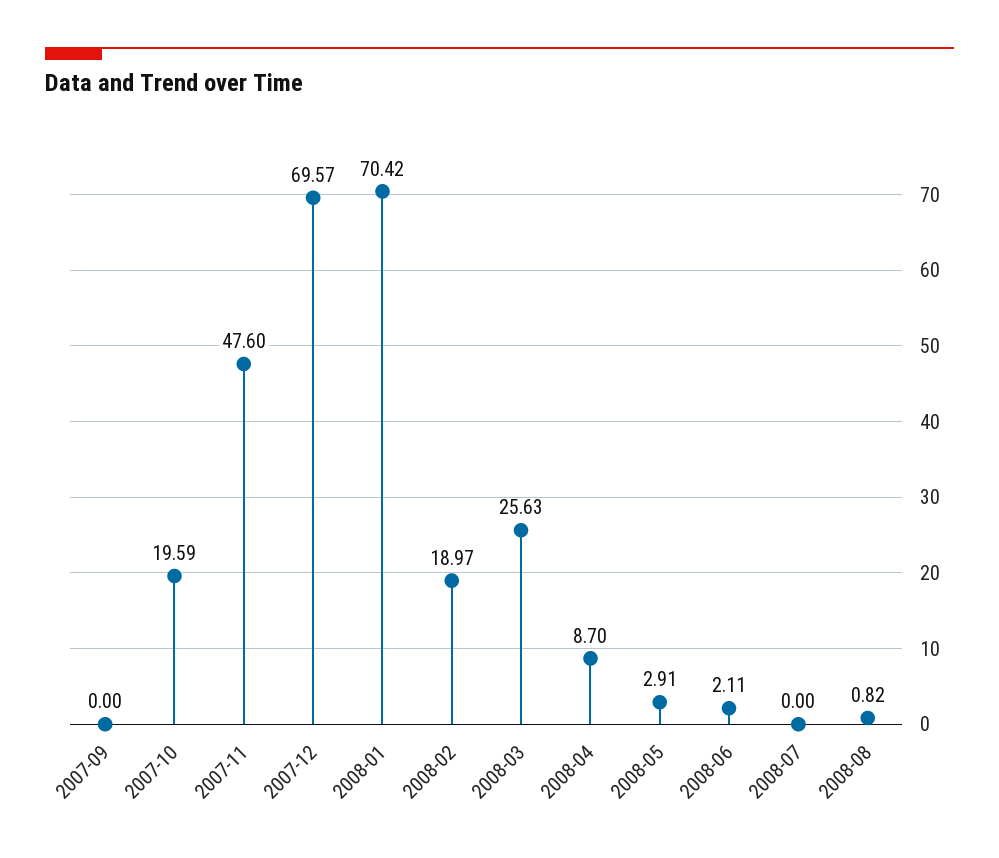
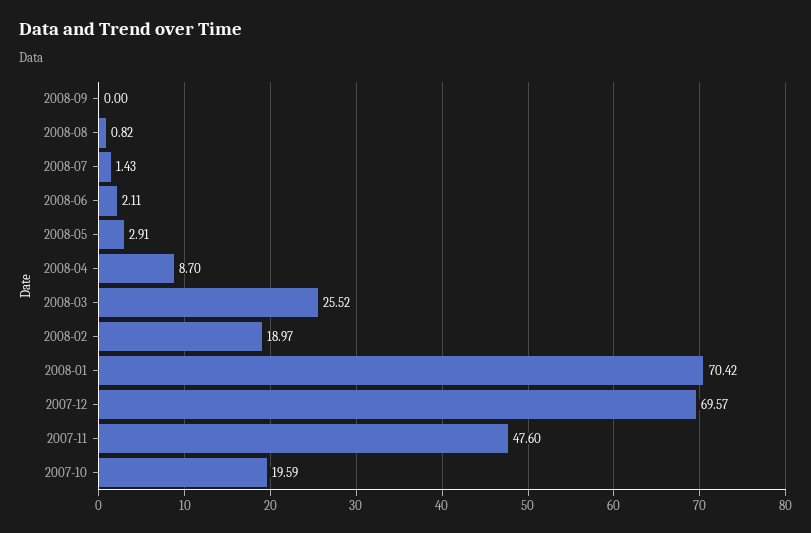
2007-09: 0 -> none
2008-03: 25.63 -> 25.52
2008-07: 0 -> 1.43
2008-09: none -> 0

